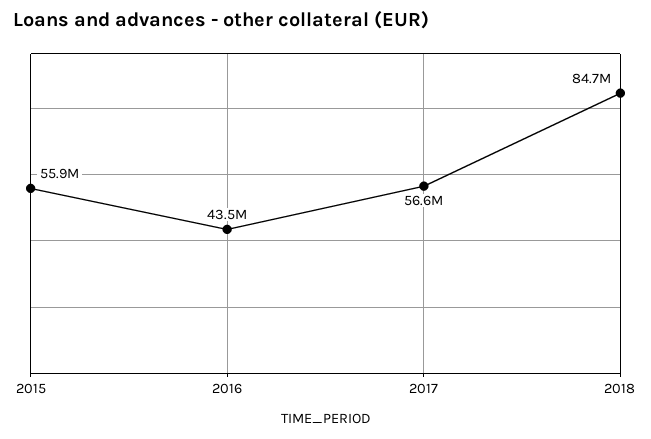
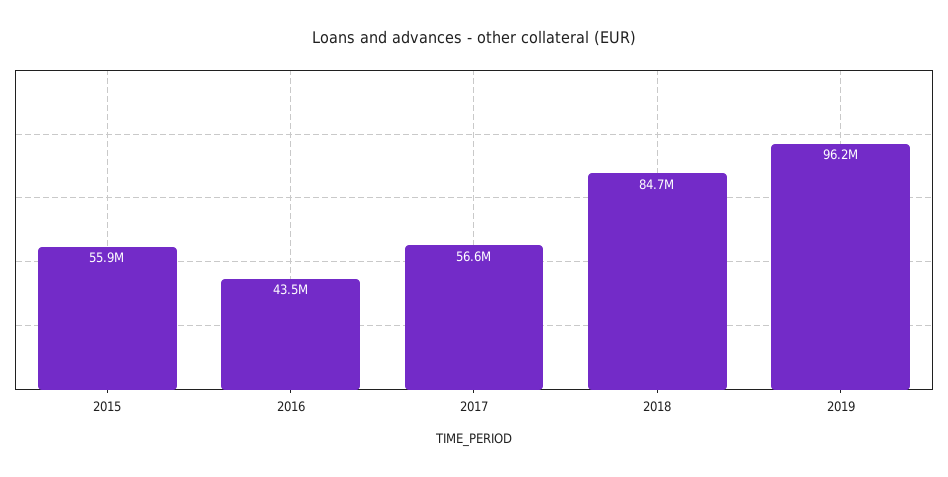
2019: none -> 96200000

